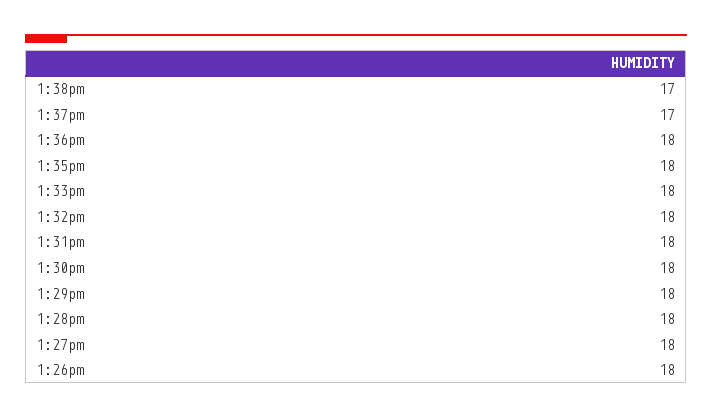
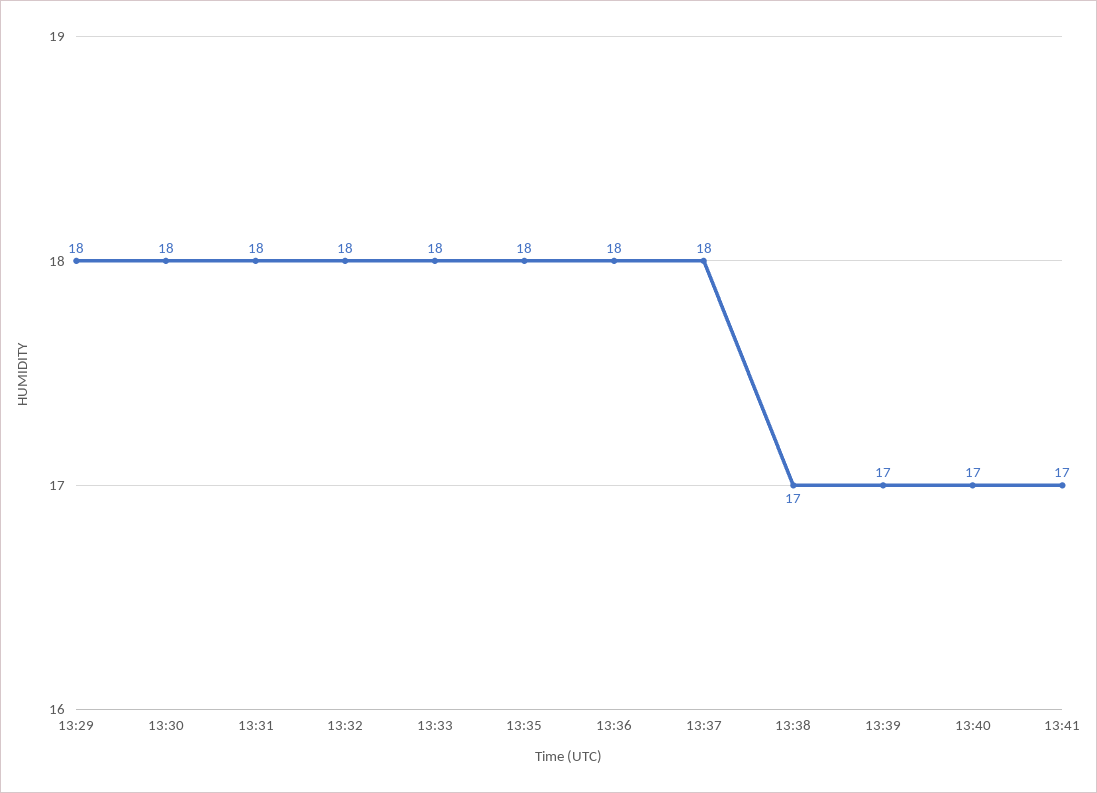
1:37pm: 17 -> 18
1:28pm: 18 -> none
1:27pm: 18 -> none
1:26pm: 18 -> none
13:39: none -> 17
13:40: none -> 17
13:41: none -> 17

